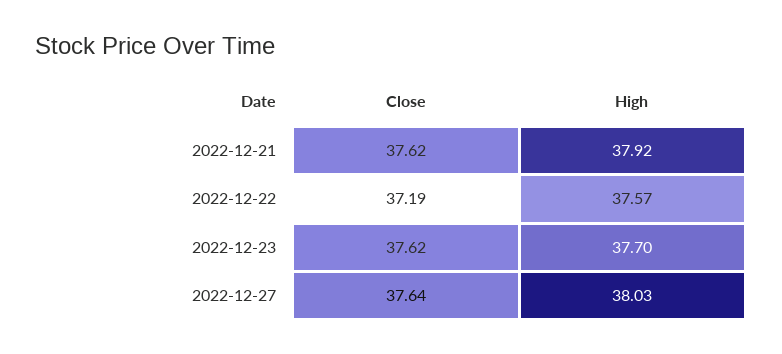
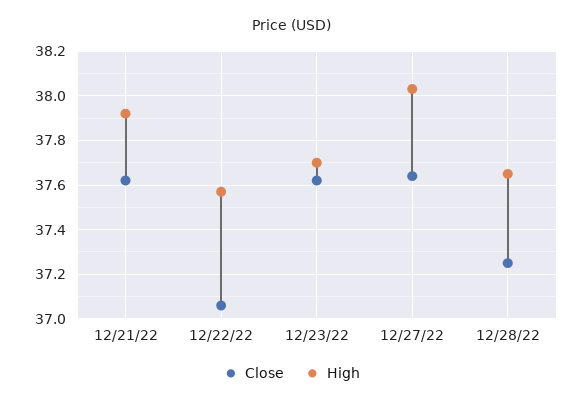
Close, 2022-12-22: 37.19 -> 37.05
Close, 12/28/22: none -> 37.25
High, 12/28/22: none -> 37.65

